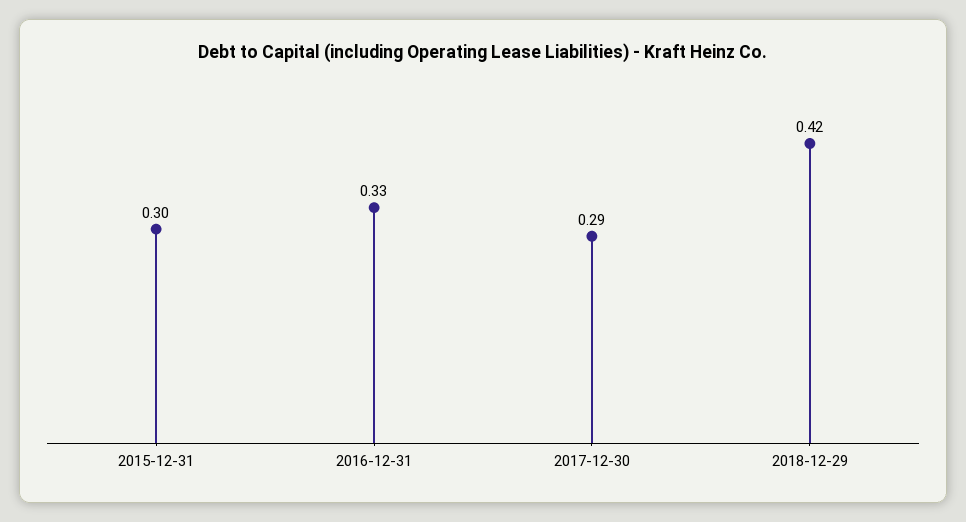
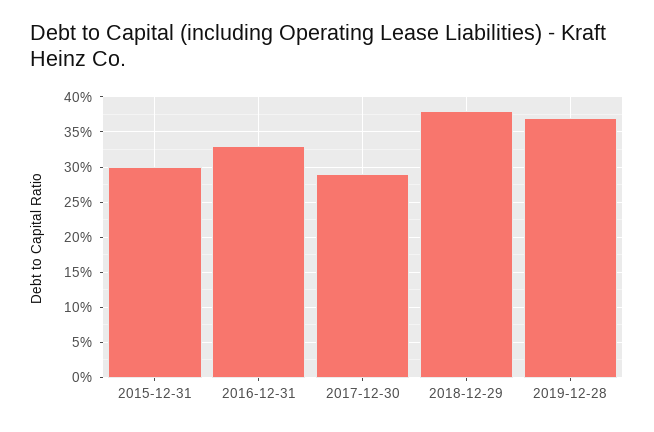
2018-12-29: 0.42 -> 0.38
2019-12-28: none -> 0.37

